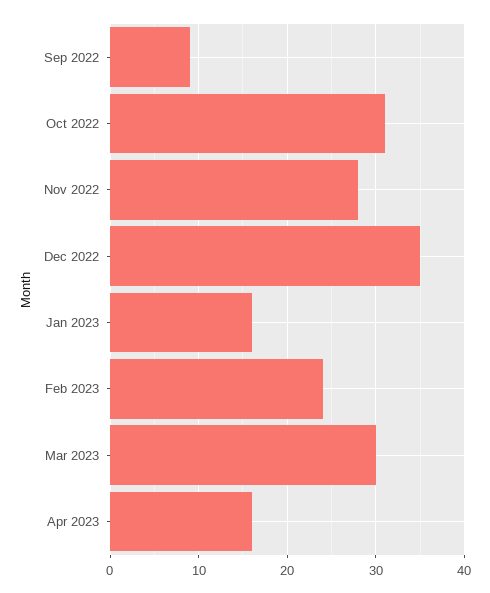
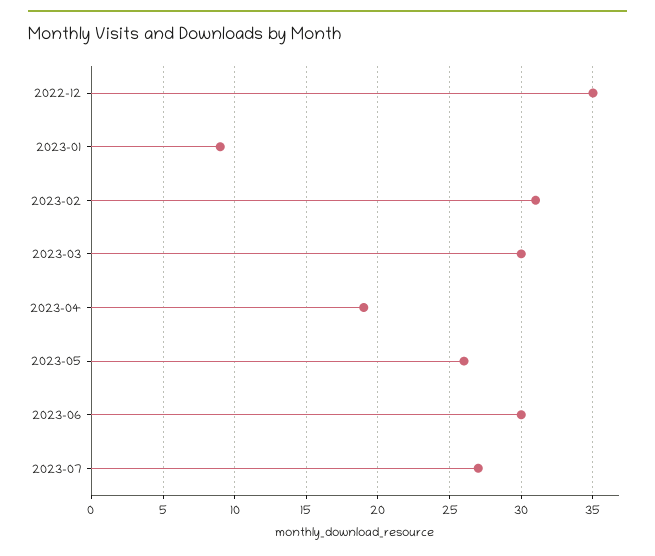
Sep 2022: 9 -> none
Oct 2022: 31 -> none
Nov 2022: 28 -> none
Jan 2023: 16 -> 9
Feb 2023: 24 -> 31
Apr 2023: 16 -> 19
2023-05: none -> 26
2023-06: none -> 30
2023-07: none -> 27

